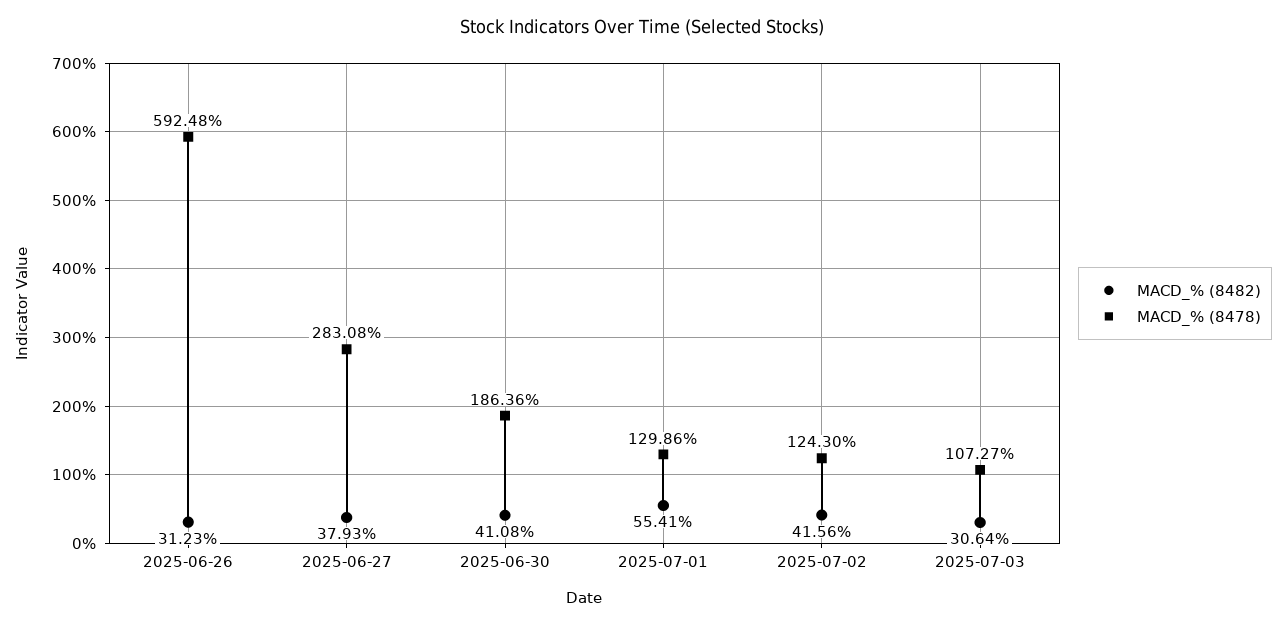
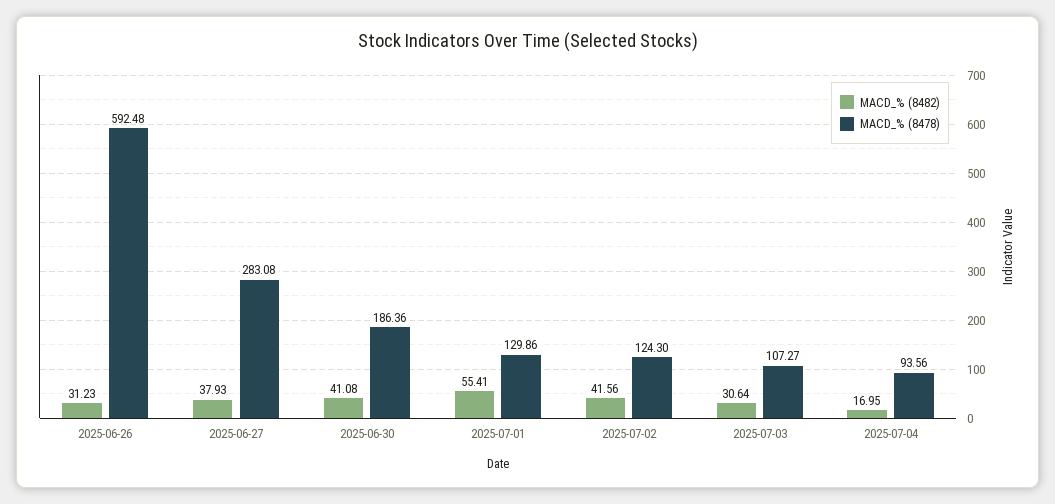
MACD_% (8482), 2025-07-04: none -> 16.95
MACD_% (8478), 2025-07-04: none -> 93.56

